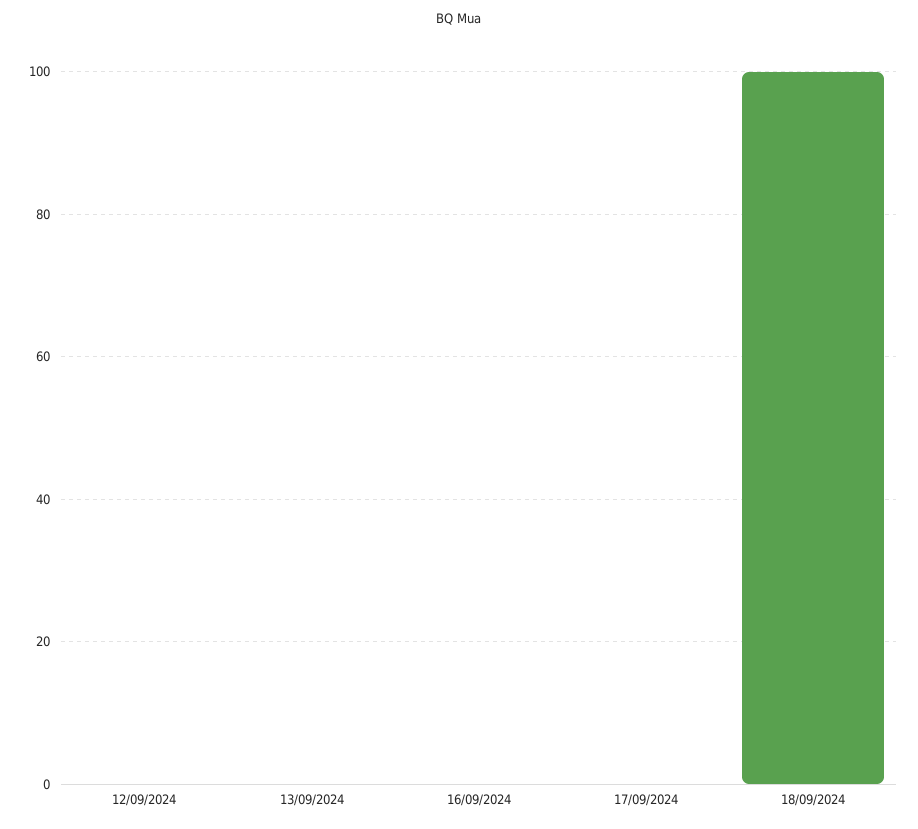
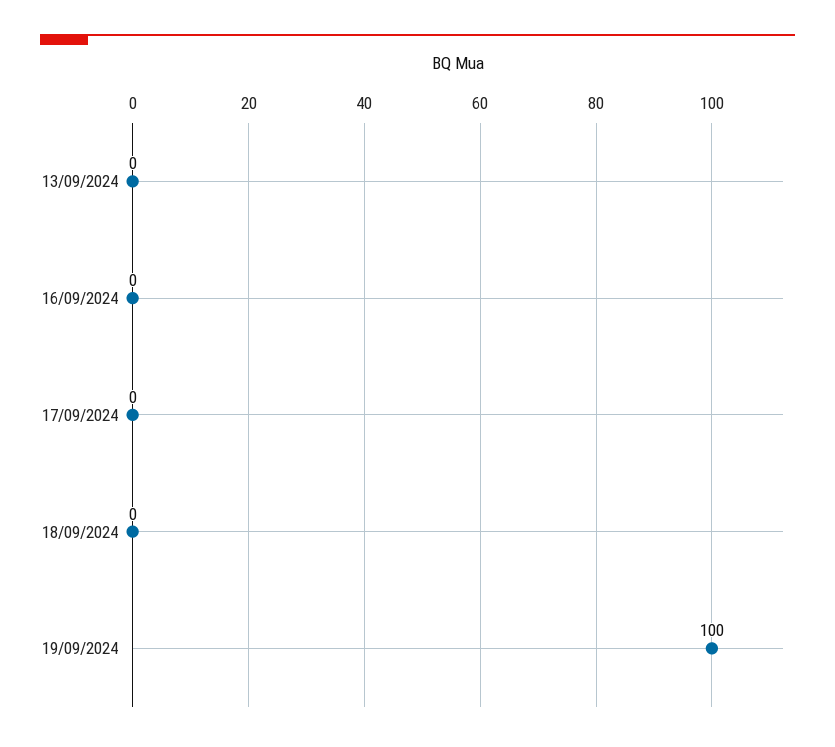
12/09/2024: 0 -> none
18/09/2024: 100 -> 0
19/09/2024: none -> 100

